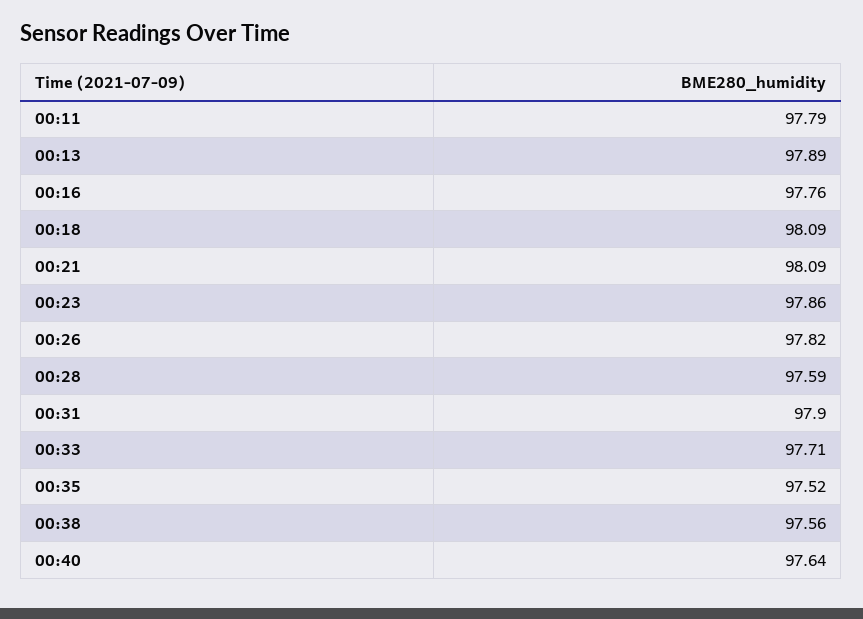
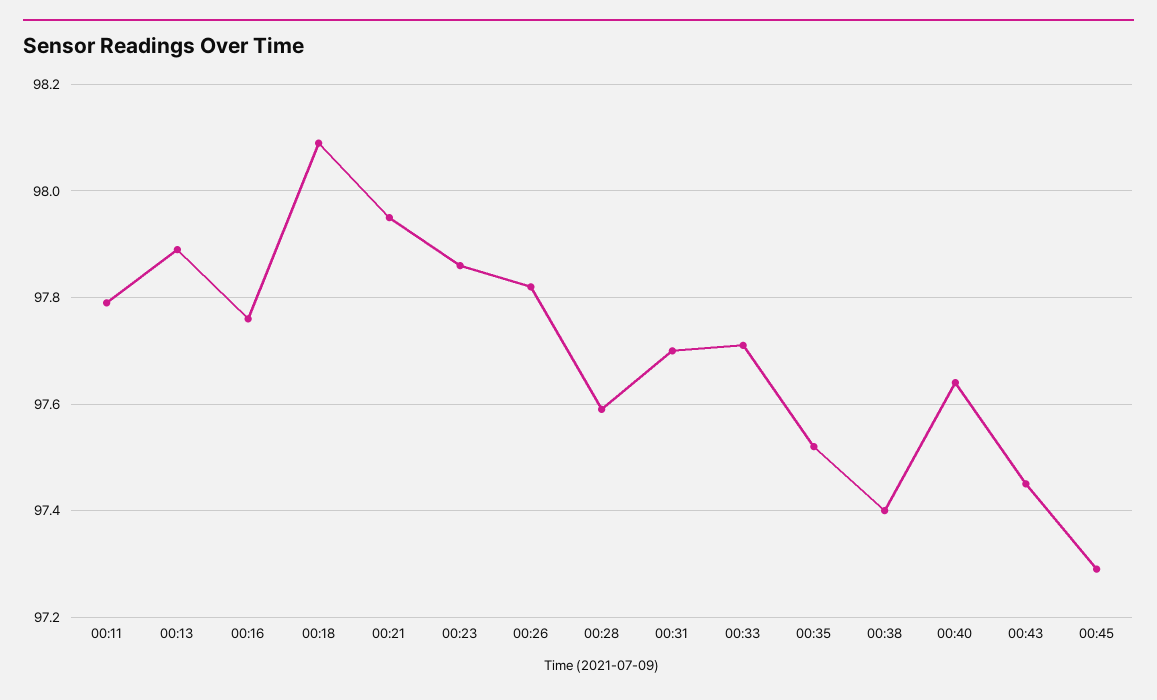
00:21: 98.09 -> 97.95
00:31: 97.9 -> 97.7
00:38: 97.56 -> 97.4
00:43: none -> 97.45
00:45: none -> 97.3

